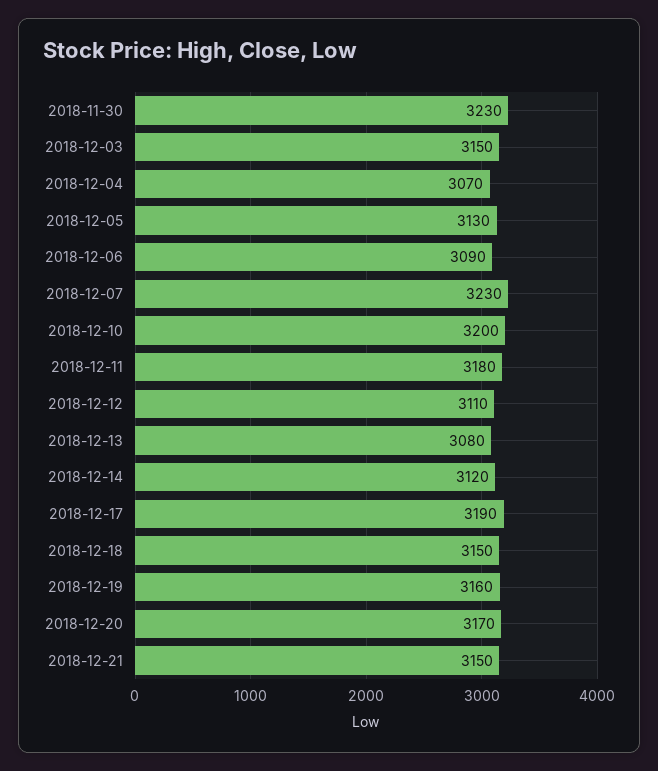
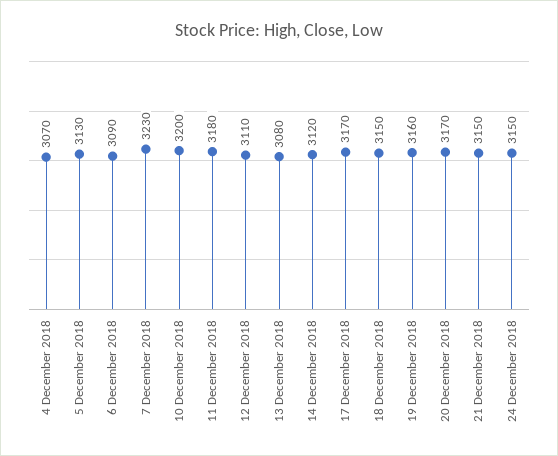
2018-11-30: 3230 -> none
2018-12-03: 3150 -> none
2018-12-17: 3190 -> 3170
24 December 2018: none -> 3150

